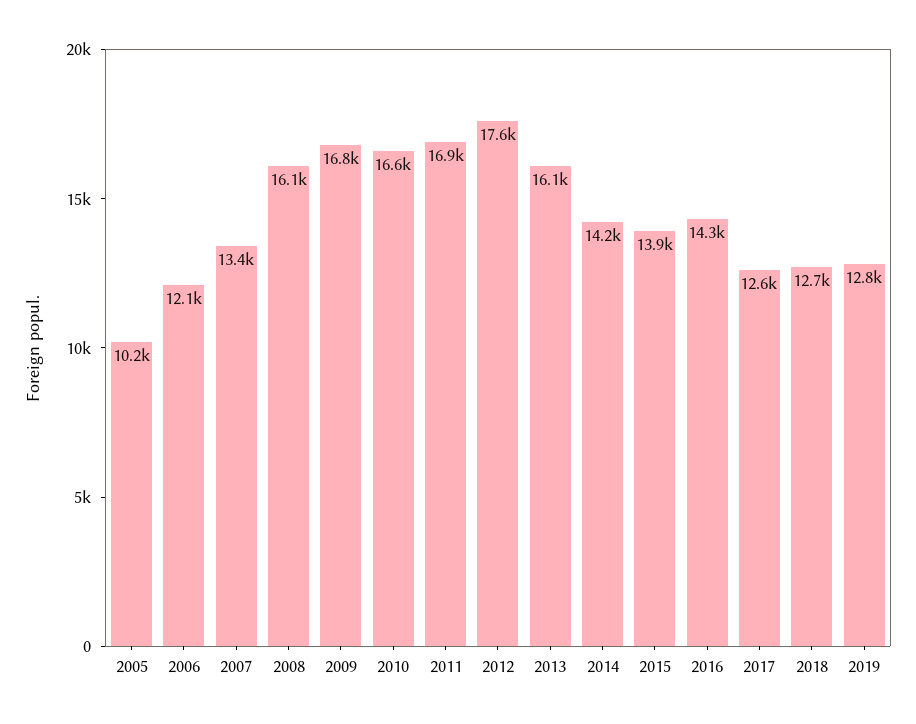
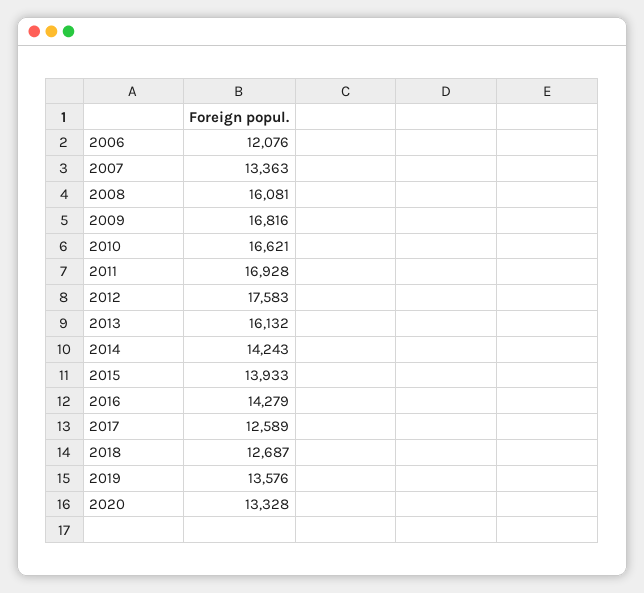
2005: 10200 -> none
2019: 12800 -> 13576
2020: none -> 13328

